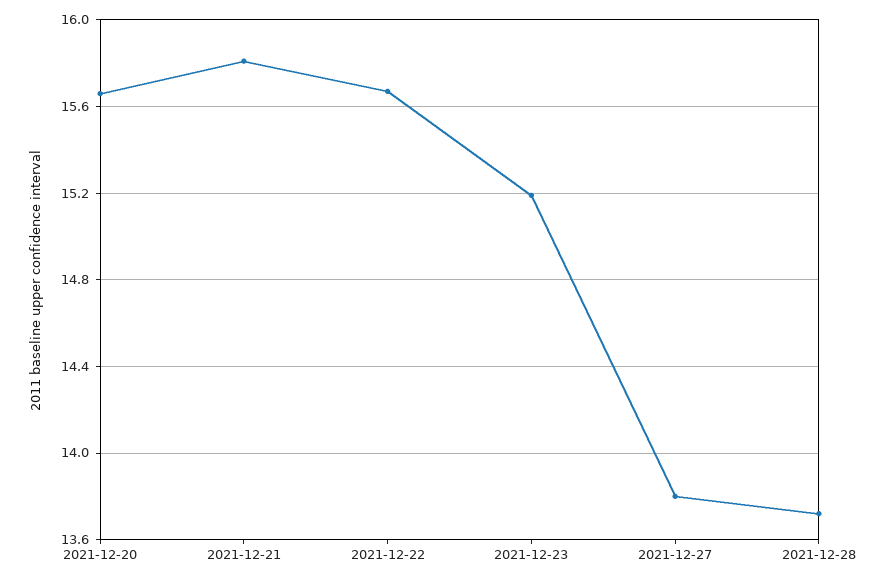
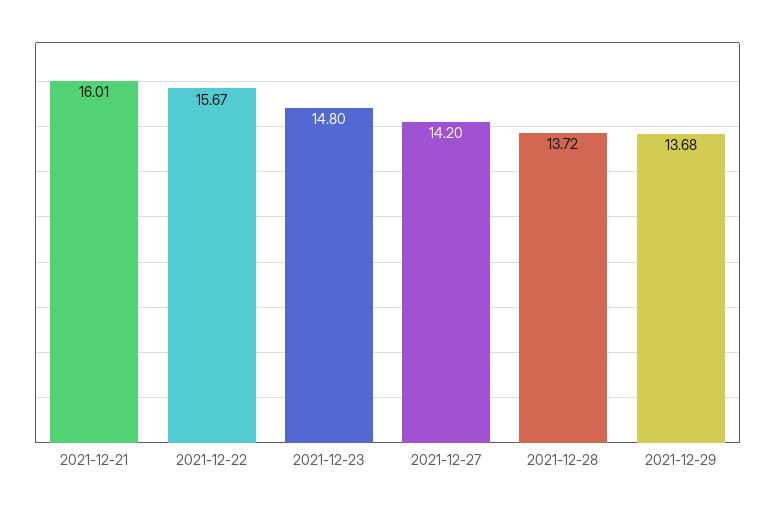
2021-12-20: 15.65 -> none
2021-12-21: 15.8 -> 16.01
2021-12-23: 15.2 -> 14.8
2021-12-27: 13.8 -> 14.2
2021-12-29: none -> 13.68

